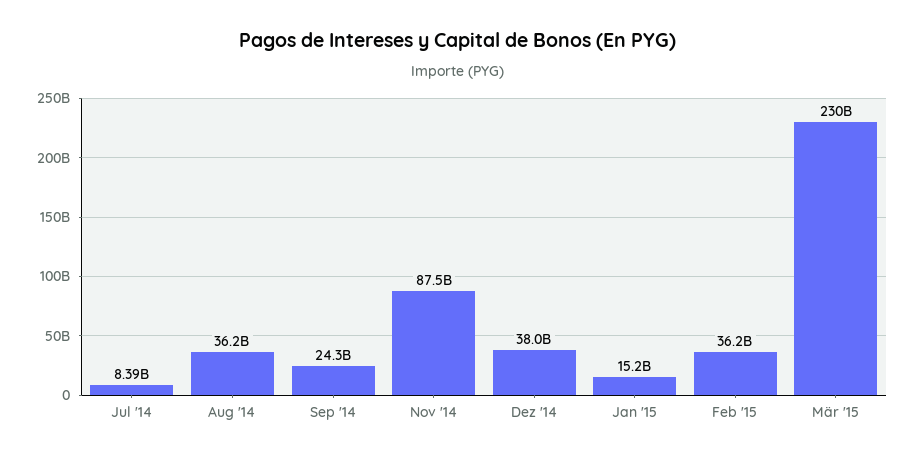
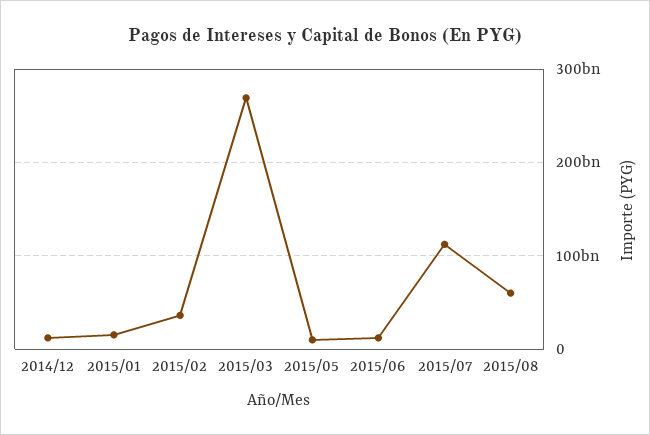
Jul '14: 8390000000 -> none
Aug '14: 36200000000 -> none
Sep '14: 24300000000 -> none
Nov '14: 87500000000 -> none
Dez '14: 38000000000 -> 10000000000
Mär '15: 230000000000 -> 270000000000
2015/05: none -> 10000000000
2015/06: none -> 10000000000
2015/07: none -> 110000000000
2015/08: none -> 60000000000

